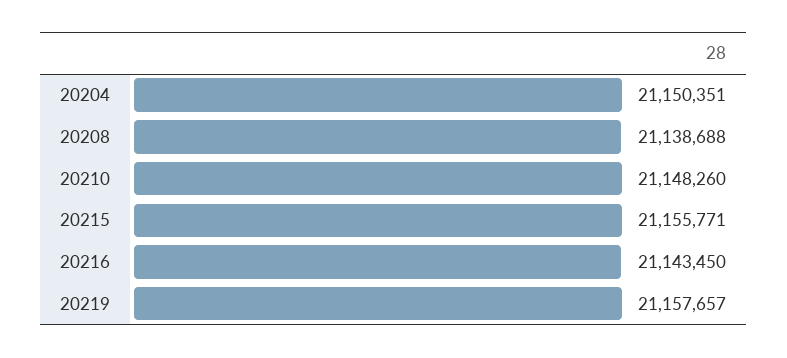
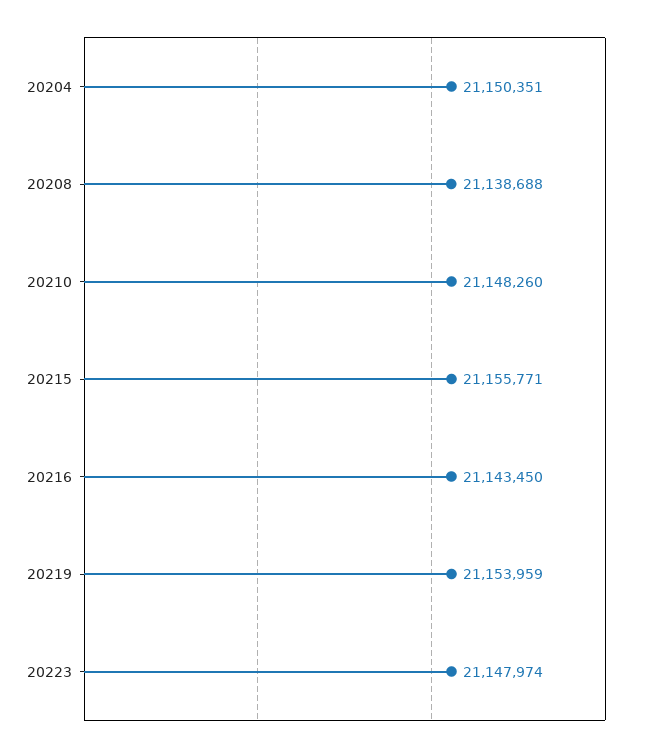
20219: 21157657 -> 21153959
20223: none -> 21147974

